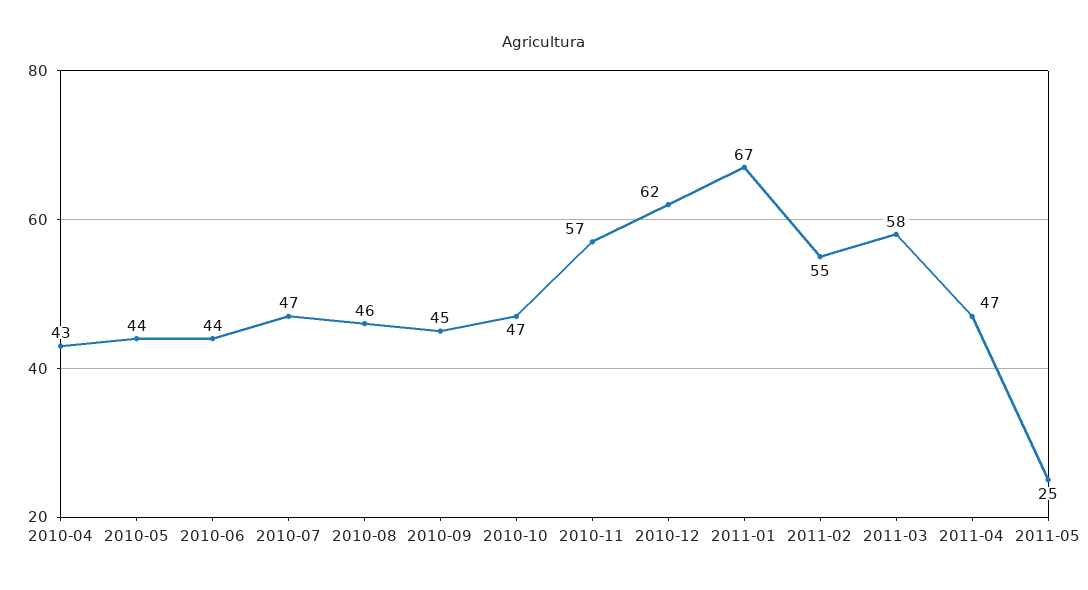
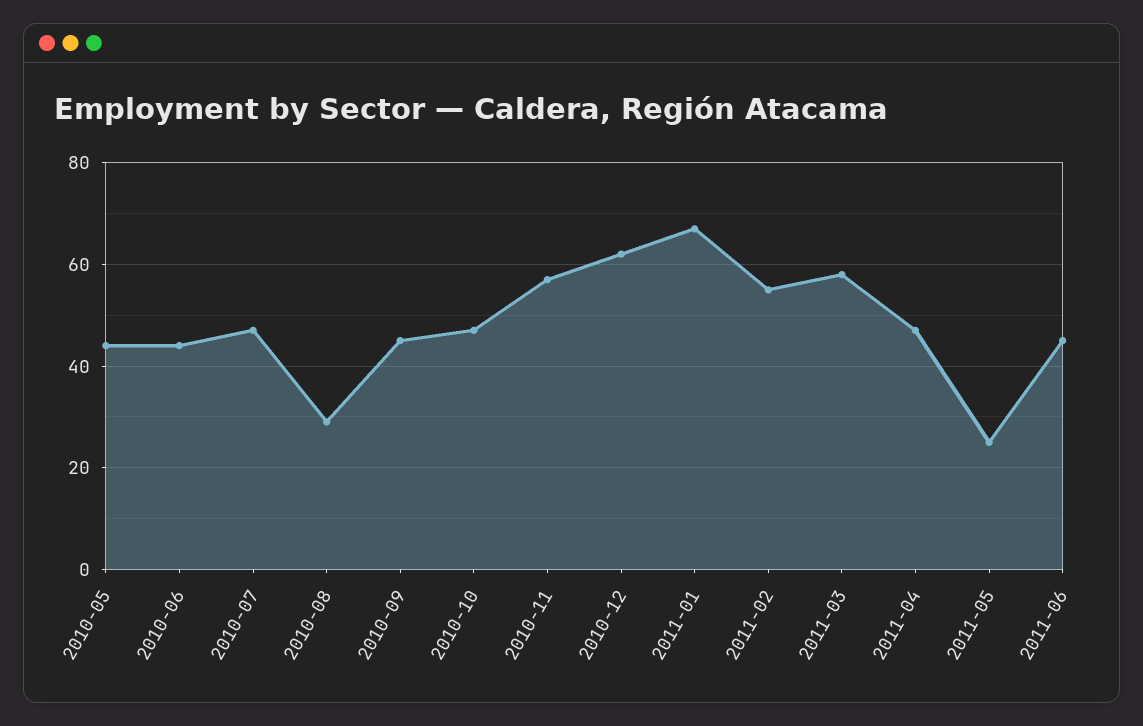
2010-04: 43 -> none
2010-08: 46 -> 30
2011-06: none -> 45

